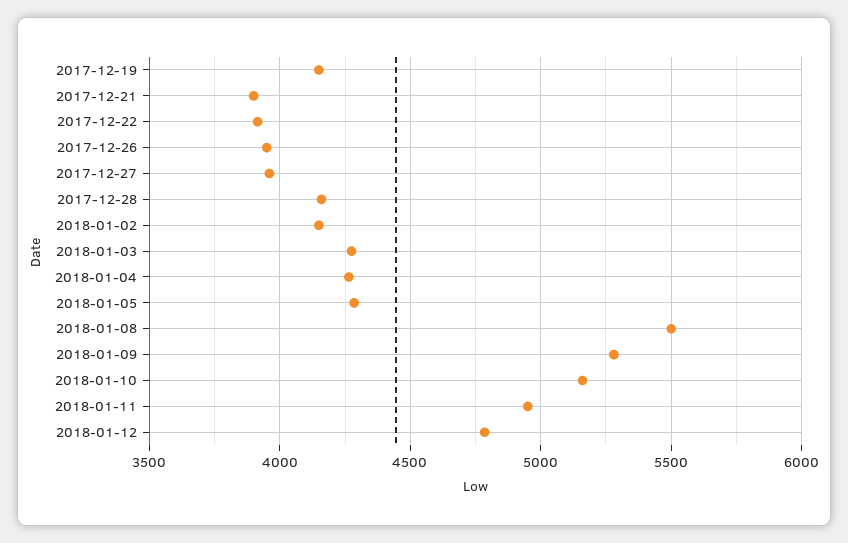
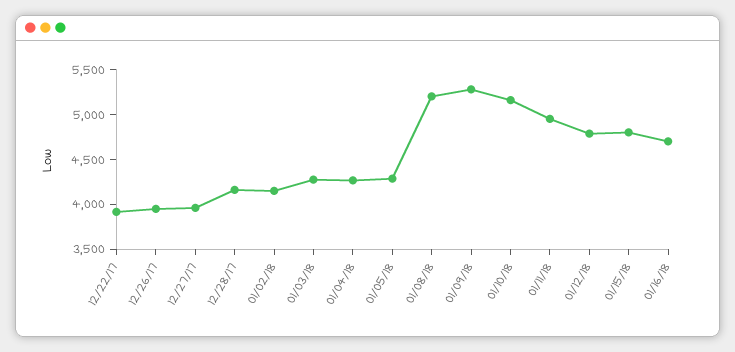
2017-12-19: 4150 -> none
2017-12-21: 3900 -> none
2018-01-08: 5500 -> 5200
01/15/18: none -> 4800
01/16/18: none -> 4700

